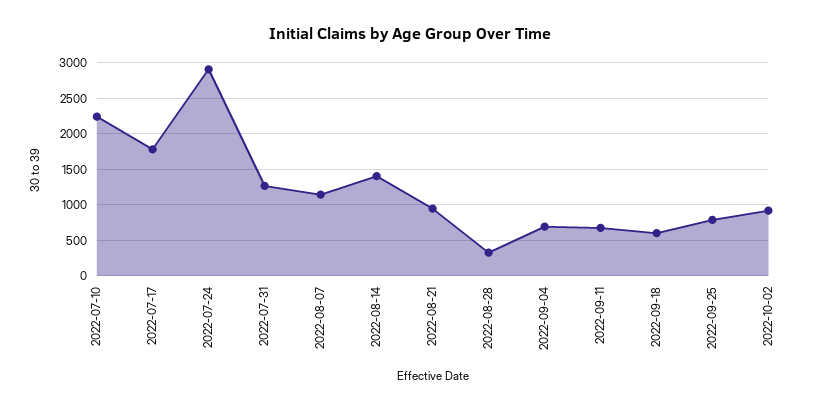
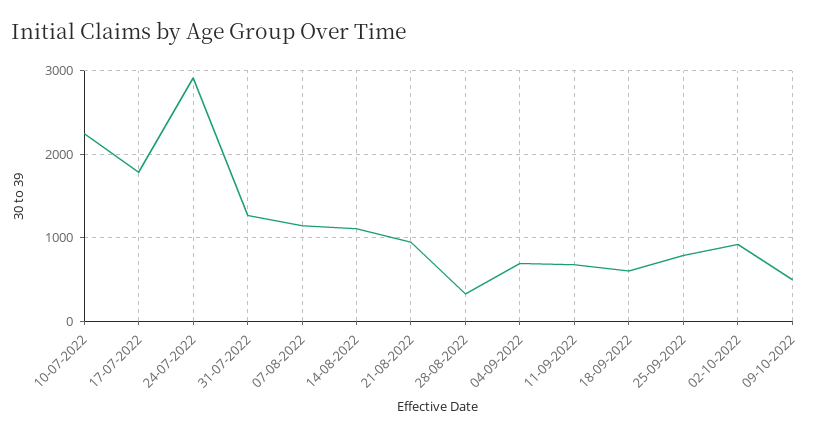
2022-08-14: 1400 -> 1100
09-10-2022: none -> 500

